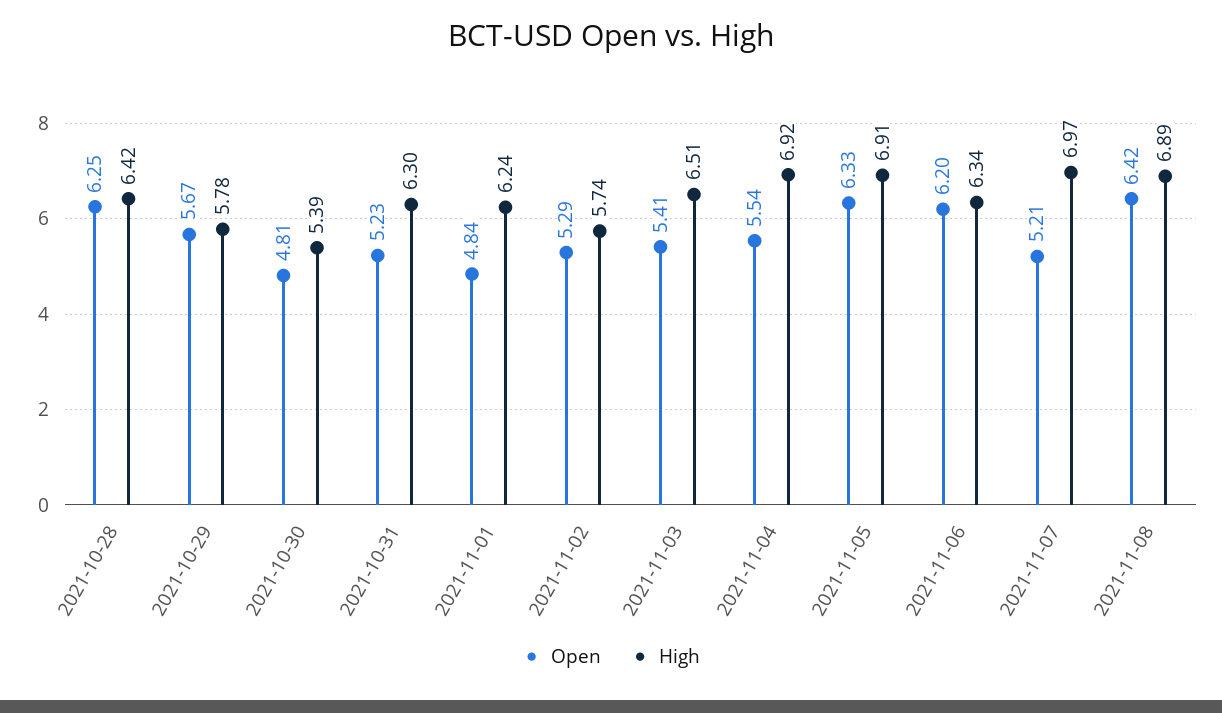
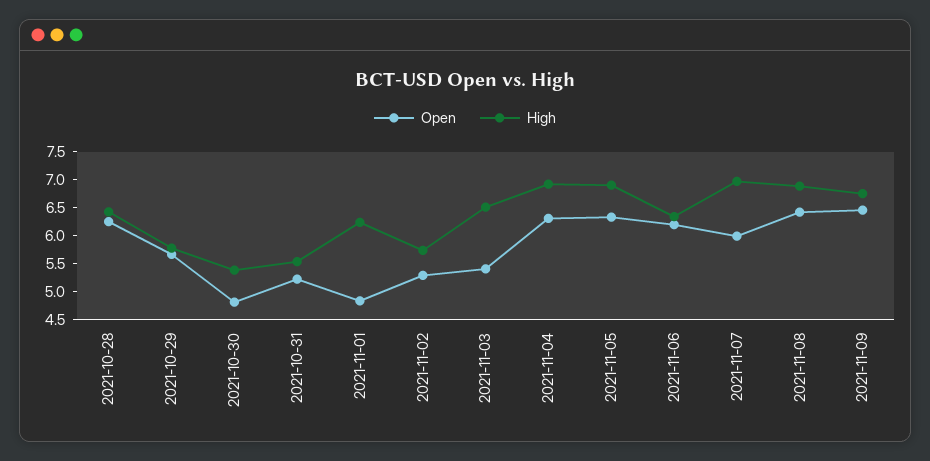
High, 2021-10-31: 6.3 -> 5.5
Open, 2021-11-04: 5.54 -> 6.25
Open, 2021-11-07: 5.21 -> 6
Open, 2021-11-09: none -> 6.5
High, 2021-11-09: none -> 6.75

